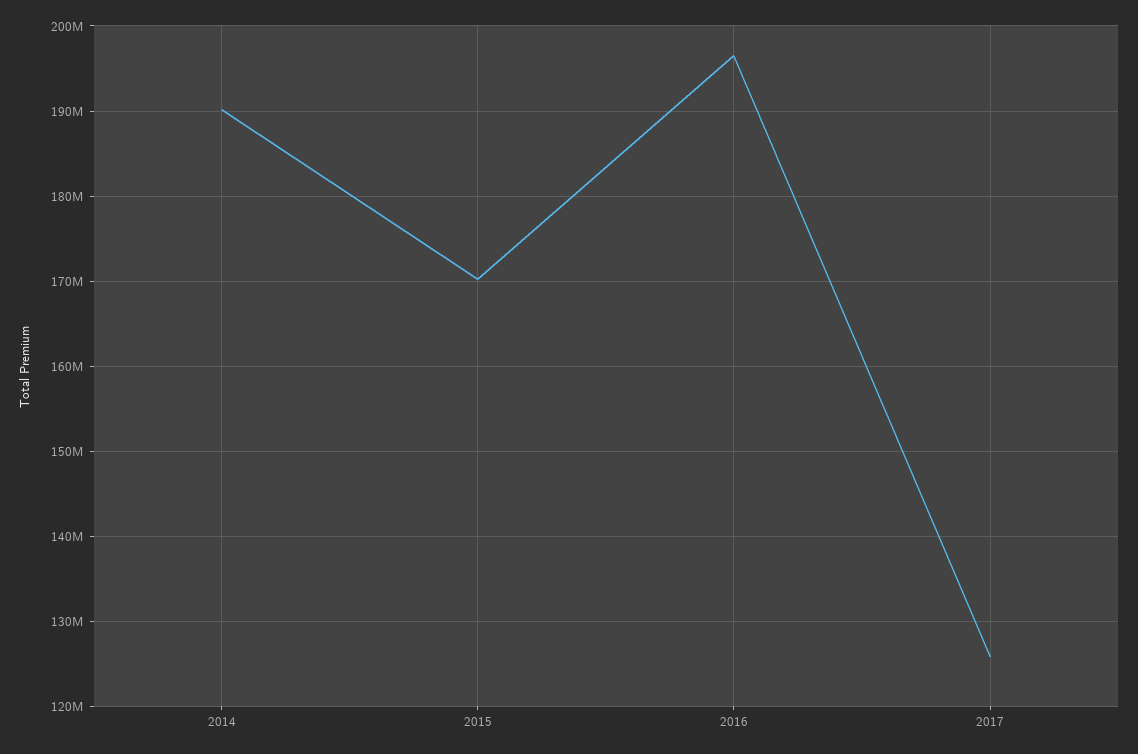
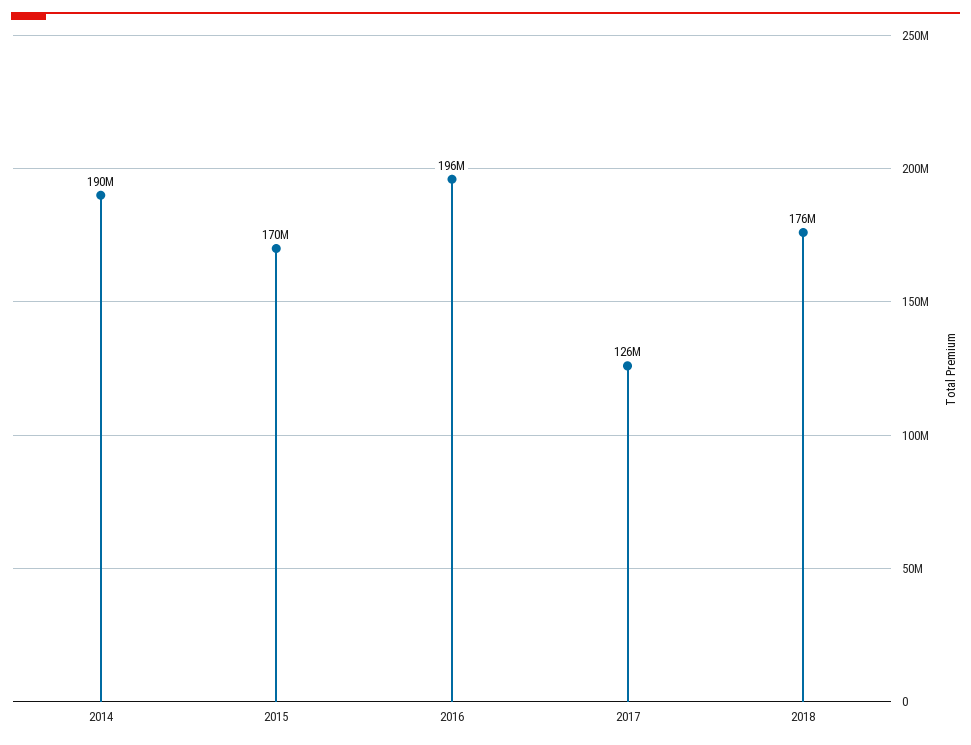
2018: none -> 176000000

